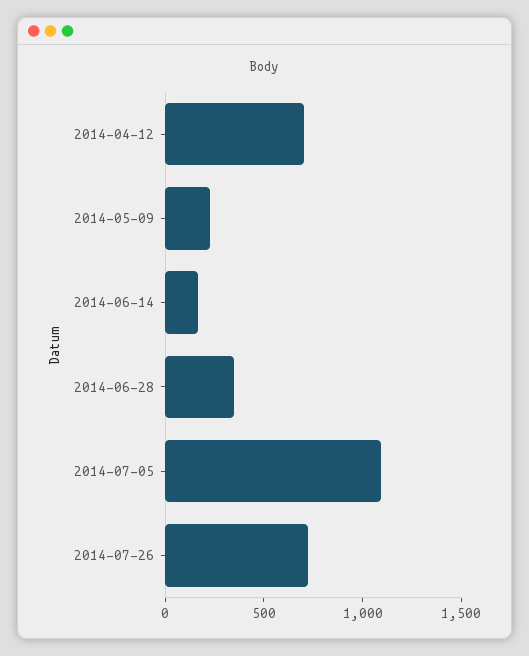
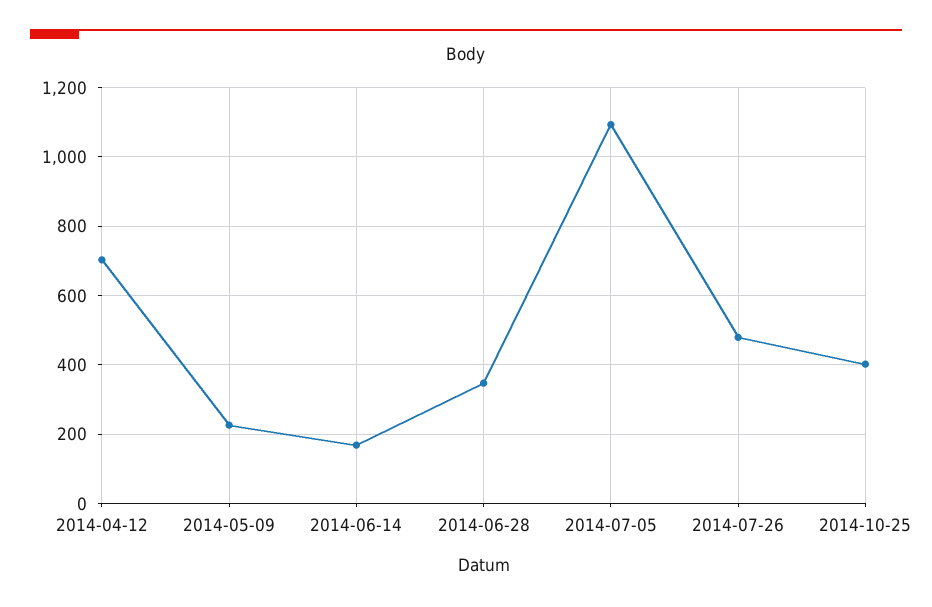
2014-07-26: 700 -> 480
2014-10-25: none -> 400

